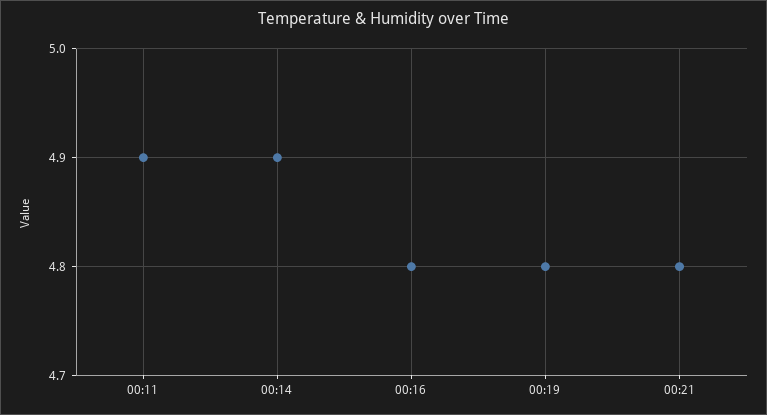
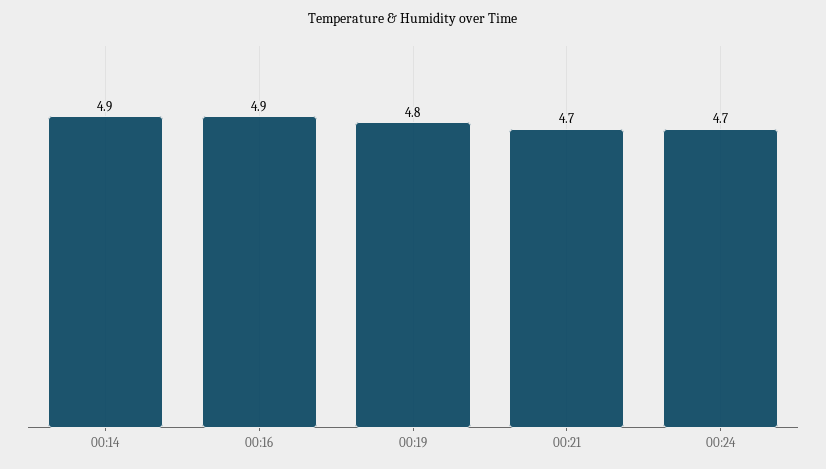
00:11: 4.9 -> none
00:16: 4.8 -> 4.9
00:21: 4.8 -> 4.7
00:24: none -> 4.7

